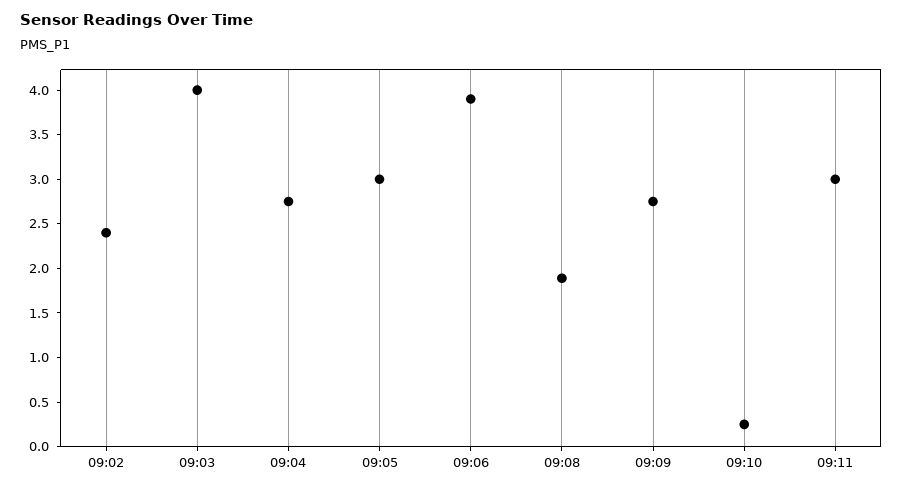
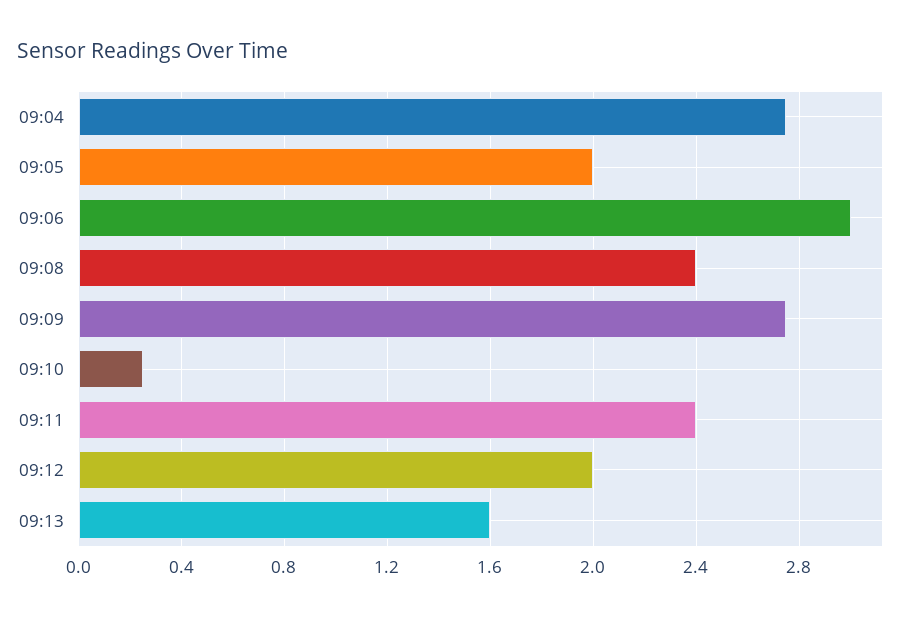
09:02: 2.4 -> none
09:03: 4 -> none
09:05: 3 -> 2
09:06: 3.9 -> 3
09:08: 1.9 -> 2.4
09:11: 3 -> 2.4
09:12: none -> 2
09:13: none -> 1.6

